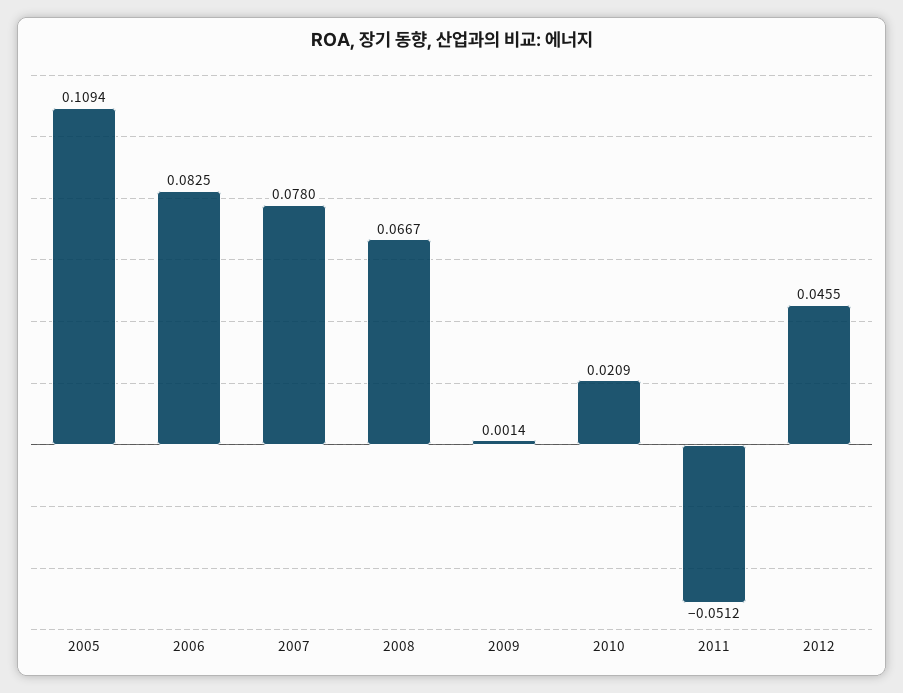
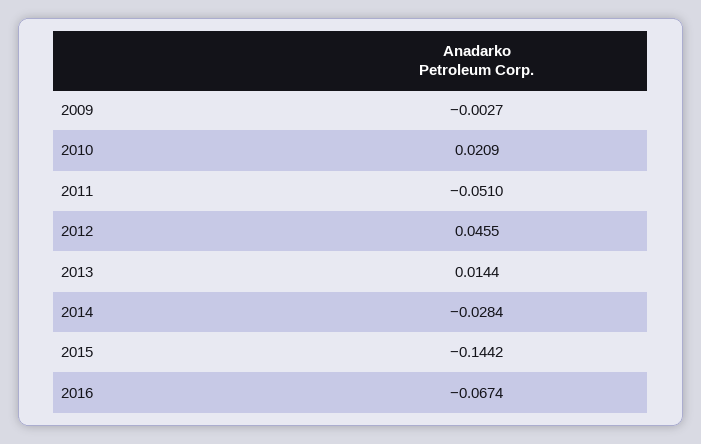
2005: 0.1094 -> none
2006: 0.0825 -> none
2007: 0.078 -> none
2008: 0.0667 -> none
2009: 0.0014 -> -0.0027
2011: -0.0512 -> -0.051
2013: none -> 0.0144
2014: none -> -0.0284
2015: none -> -0.1442
2016: none -> -0.0674

